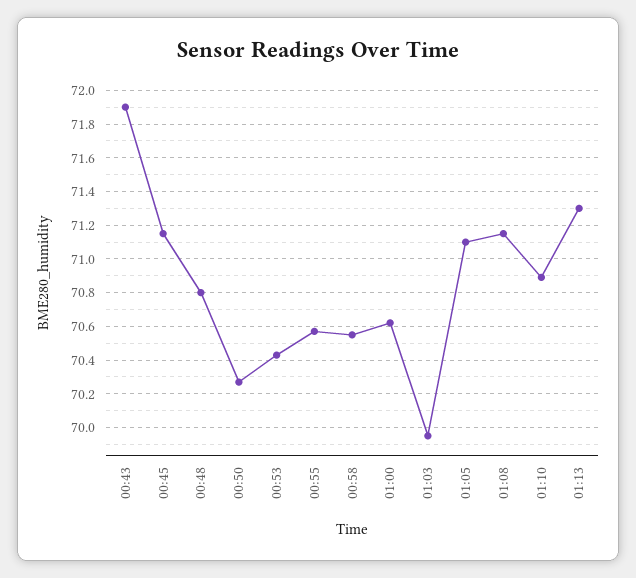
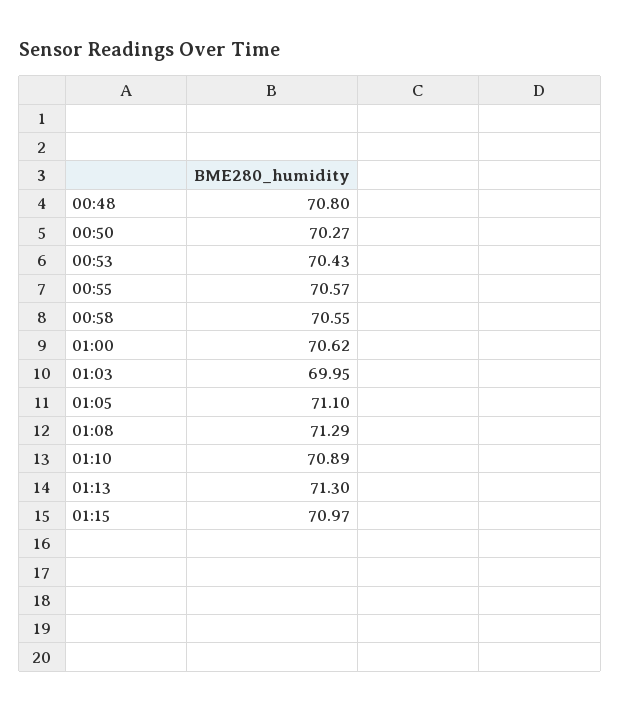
00:43: 71.9 -> none
00:45: 71.15 -> none
01:08: 71.15 -> 71.29
01:15: none -> 70.97

